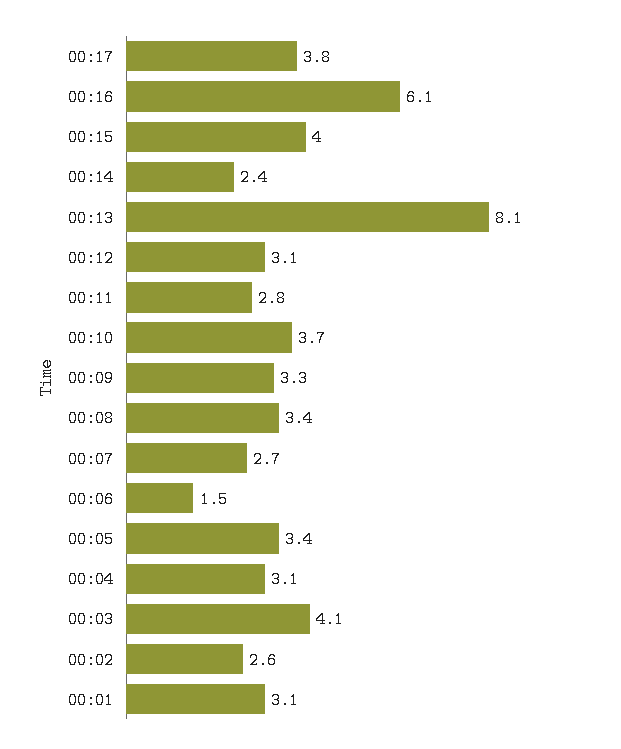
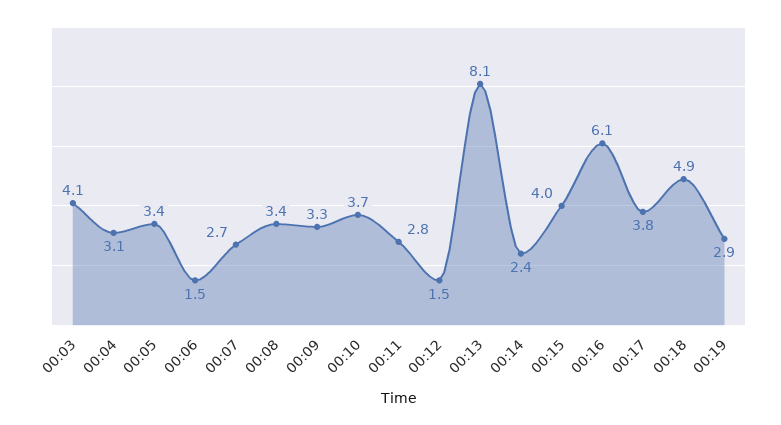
00:12: 3.1 -> 1.5
00:02: 2.6 -> none
00:01: 3.1 -> none
00:18: none -> 4.9
00:19: none -> 2.9

